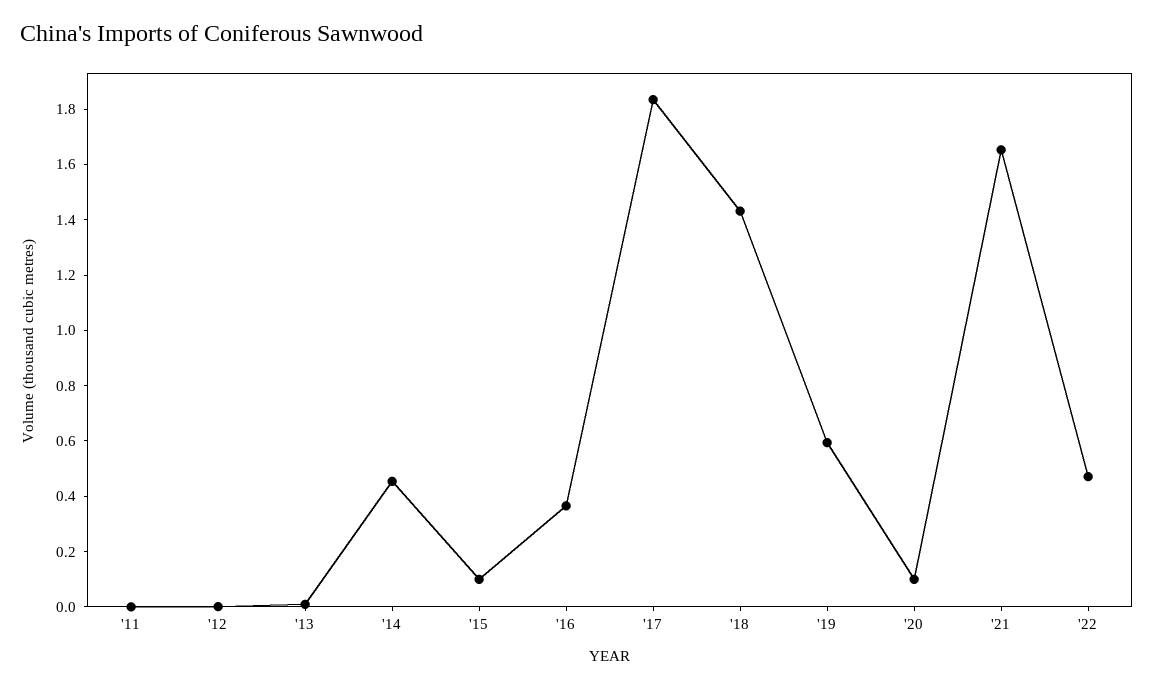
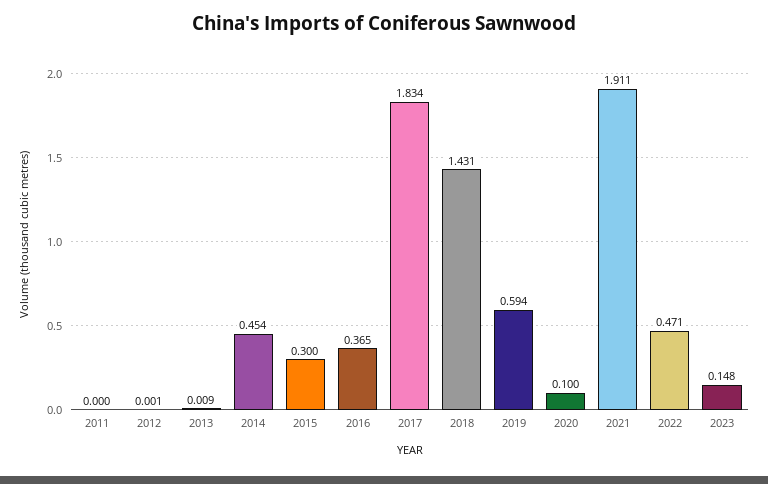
'15: 0.1 -> 0.3
'21: 1.65 -> 1.911
2023: none -> 0.148

